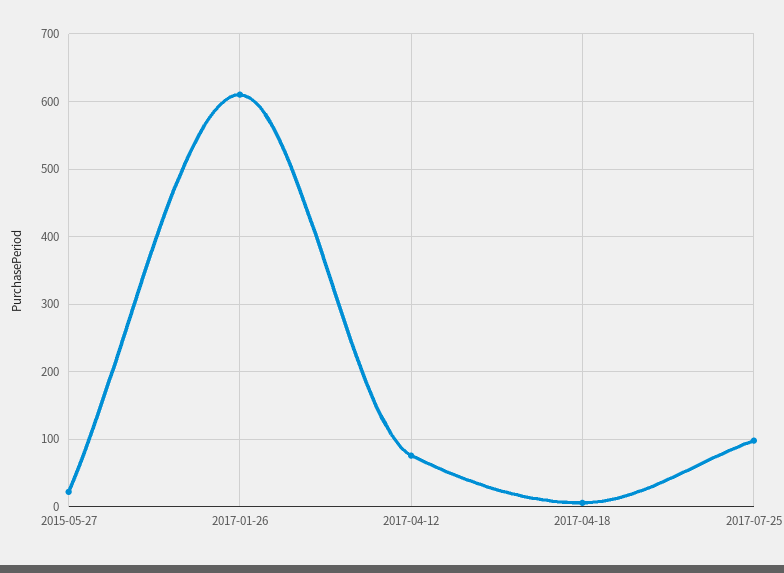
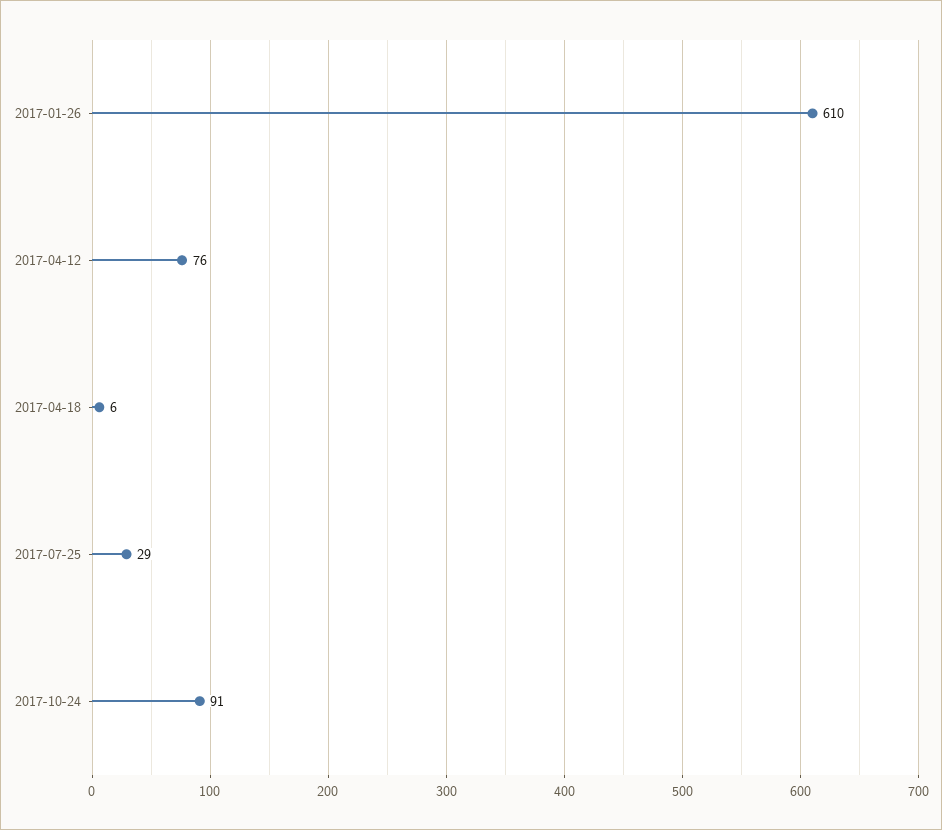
2015-05-27: 20 -> none
2017-07-25: 100 -> 29
2017-10-24: none -> 91

